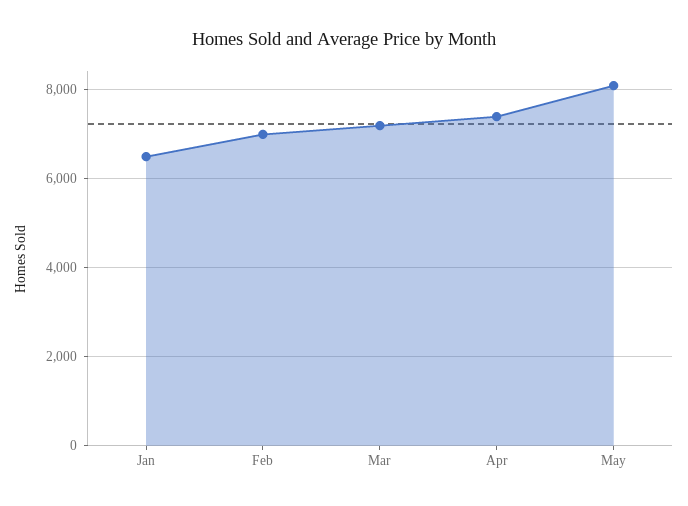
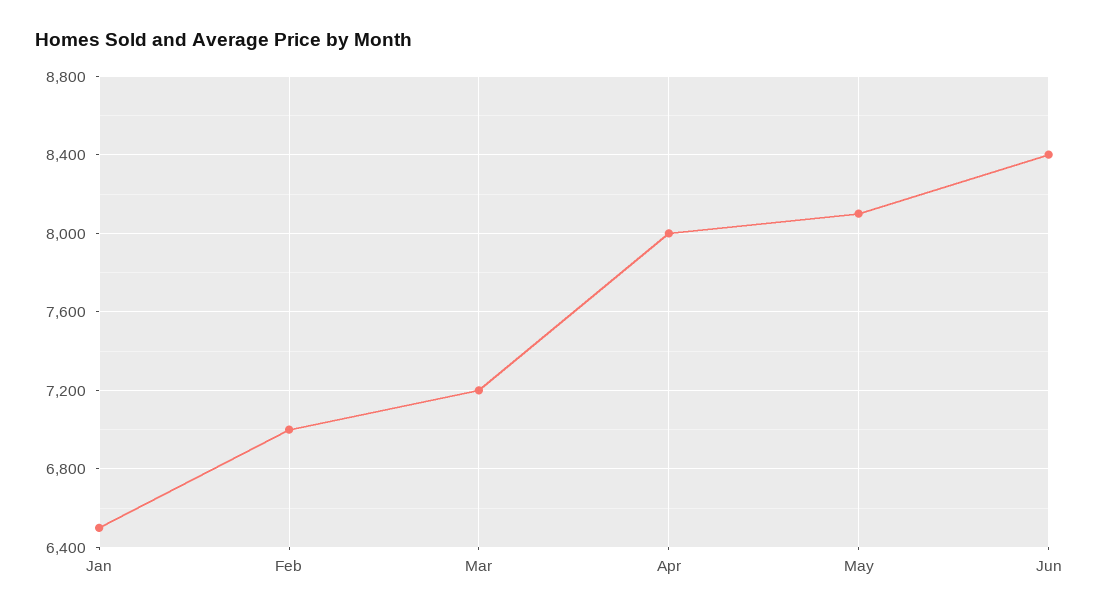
Apr: 7400 -> 8000
Jun: none -> 8400

